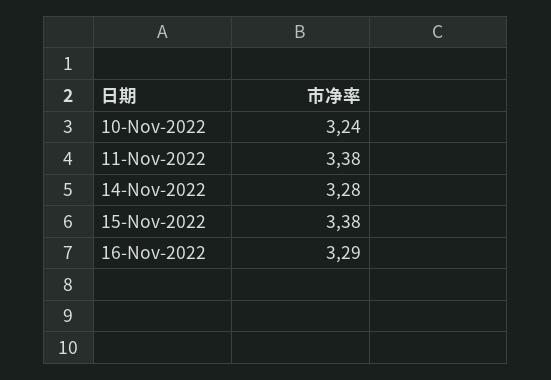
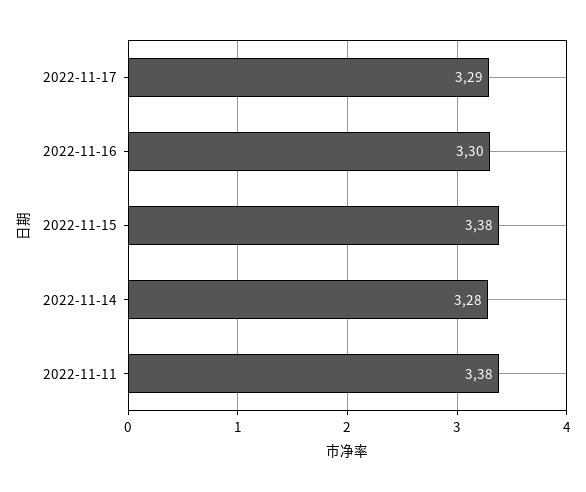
10-Nov-2022: 3.24 -> none
16-Nov-2022: 3.29 -> 3.3
2022-11-17: none -> 3.29

